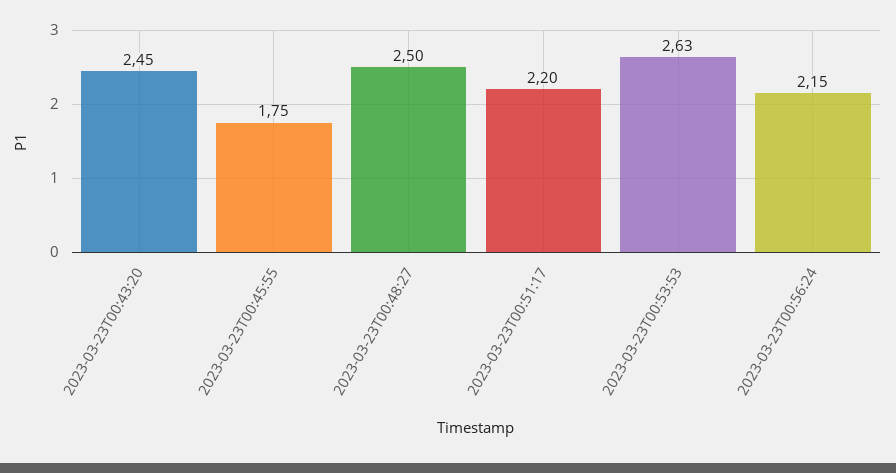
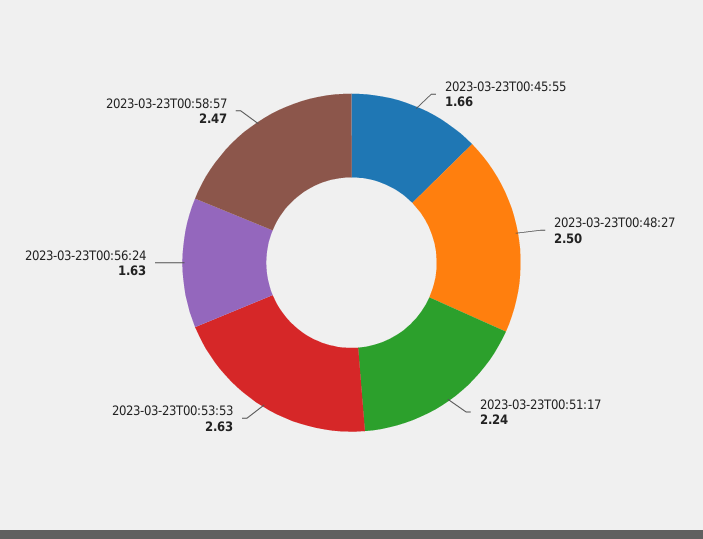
2023-03-23T00:43:20: 2.45 -> none
2023-03-23T00:45:55: 1.75 -> 1.66
2023-03-23T00:51:17: 2.2 -> 2.24
2023-03-23T00:56:24: 2.15 -> 1.63
2023-03-23T00:58:57: none -> 2.47

